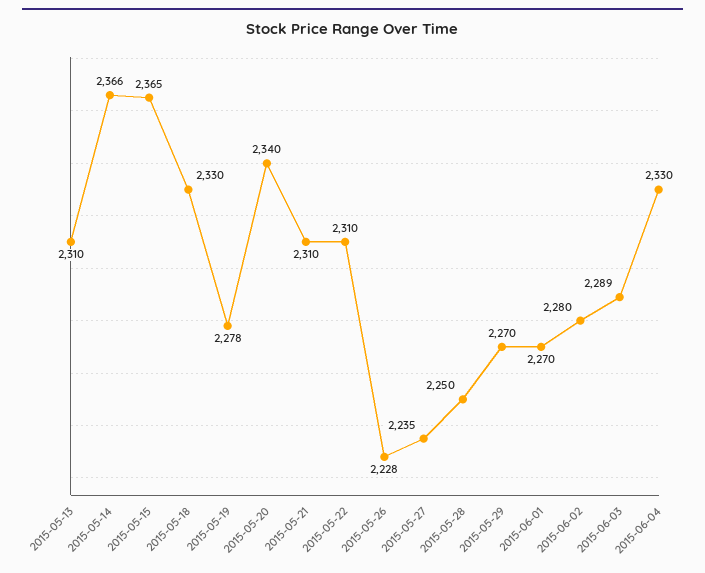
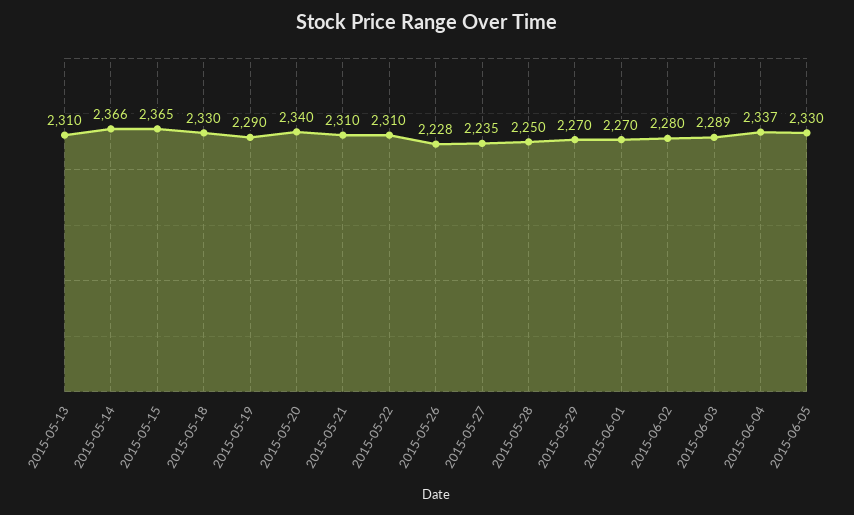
2015-05-19: 2278 -> 2290
2015-06-04: 2330 -> 2337
2015-06-05: none -> 2330

